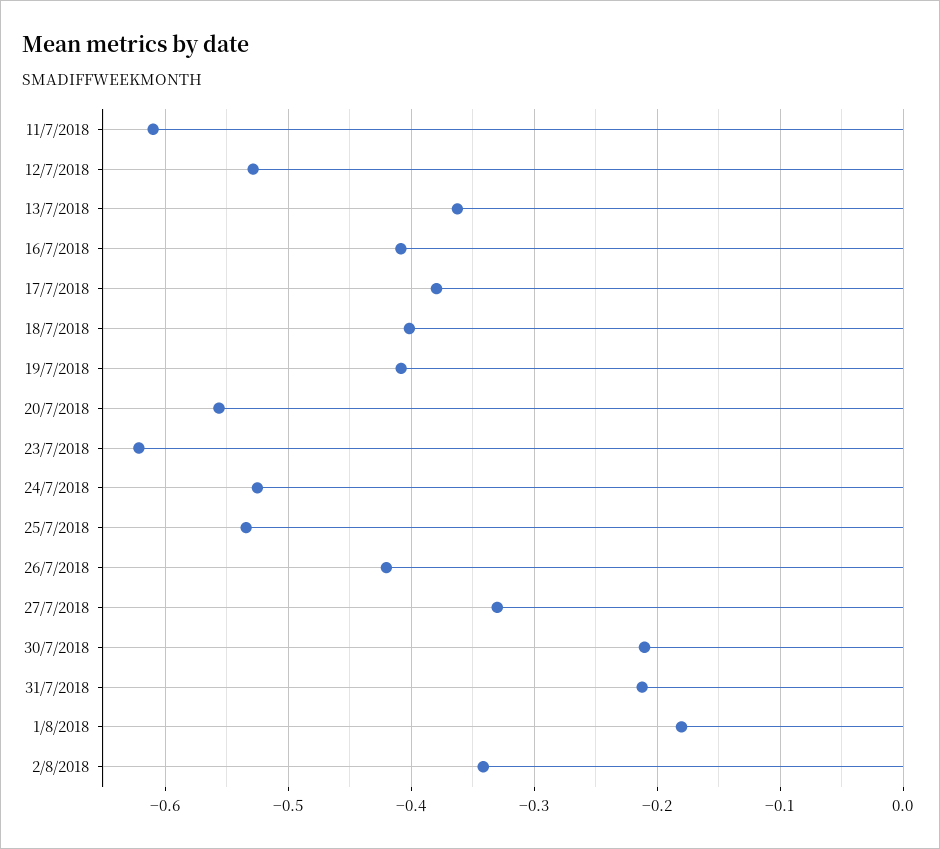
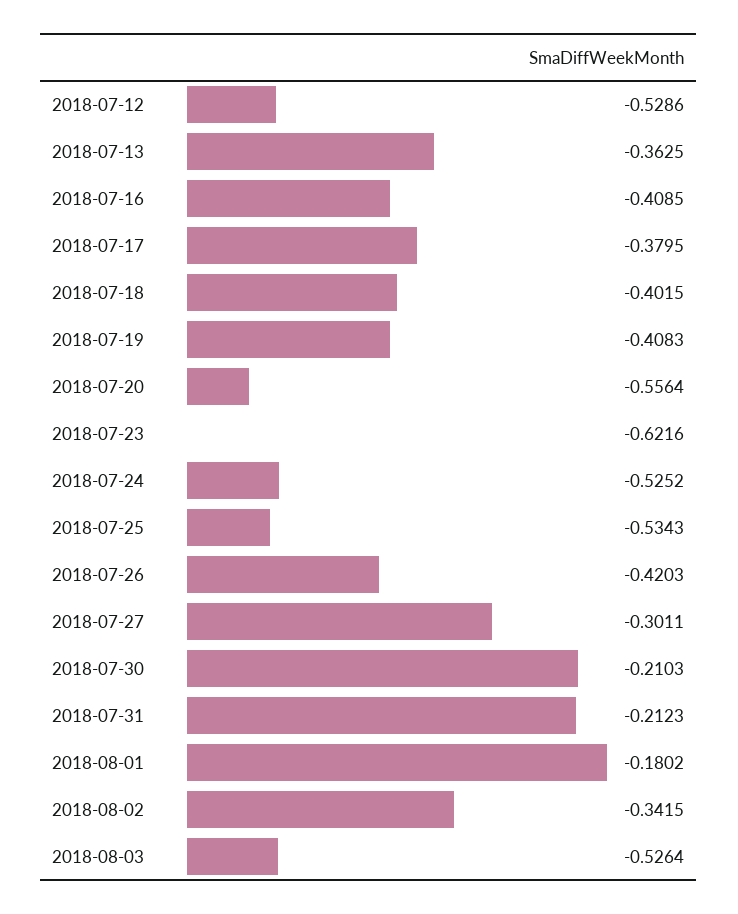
11/7/2018: -0.61 -> none
27/7/2018: -0.33 -> -0.3011
2018-08-03: none -> -0.5264

